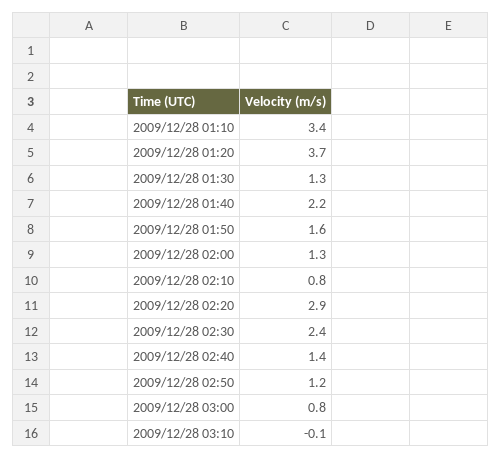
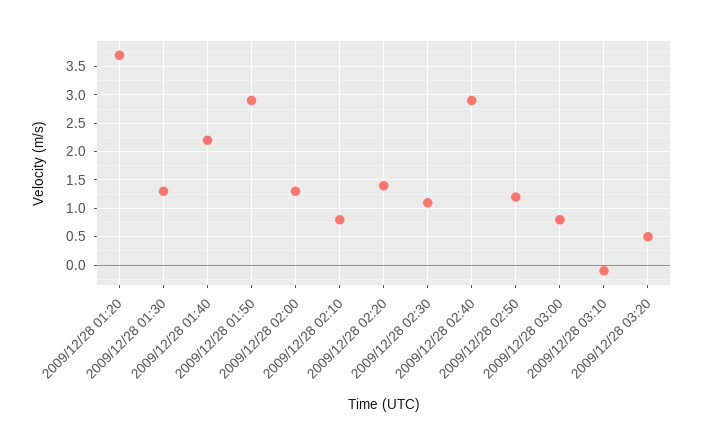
2009/12/28 01:10: 3.4 -> none
2009/12/28 01:50: 1.6 -> 3
2009/12/28 02:20: 2.9 -> 1.5
2009/12/28 02:30: 2.4 -> 1
2009/12/28 02:40: 1.4 -> 3
2009/12/28 03:20: none -> 0.5

